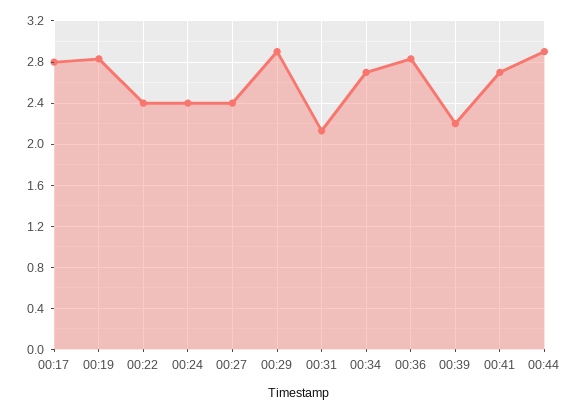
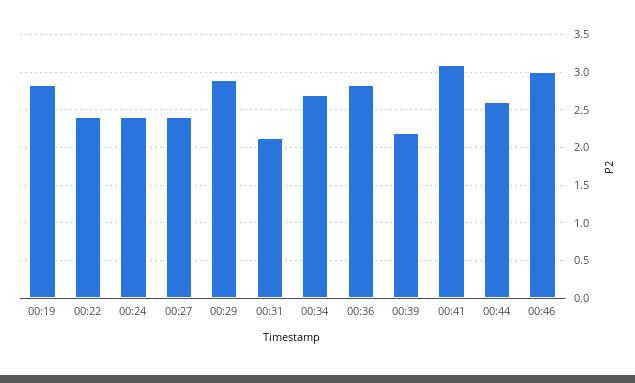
00:17: 2.8 -> none
00:41: 2.7 -> 3.1
00:44: 2.9 -> 2.6
00:46: none -> 3

